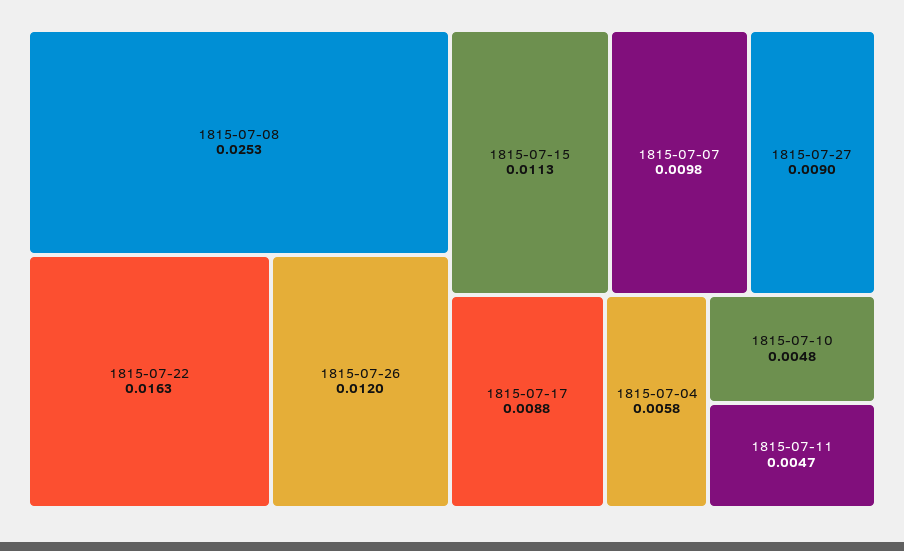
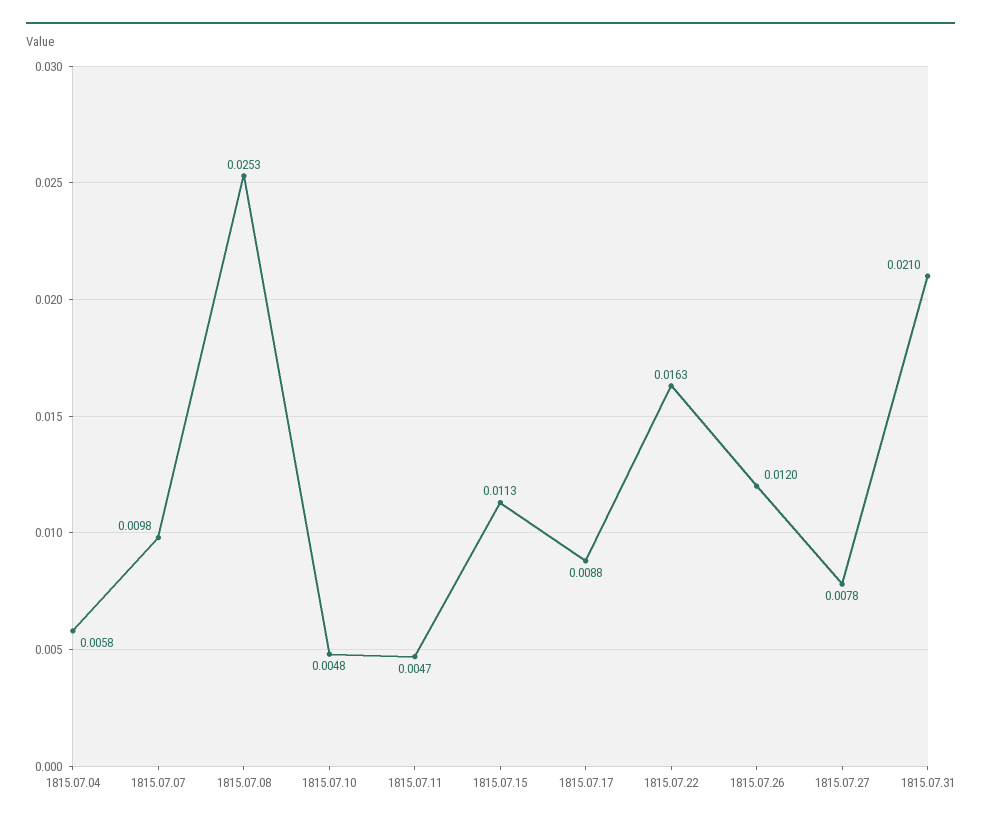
1815-07-27: 0.009 -> 0.0078
1815.07.31: none -> 0.021

